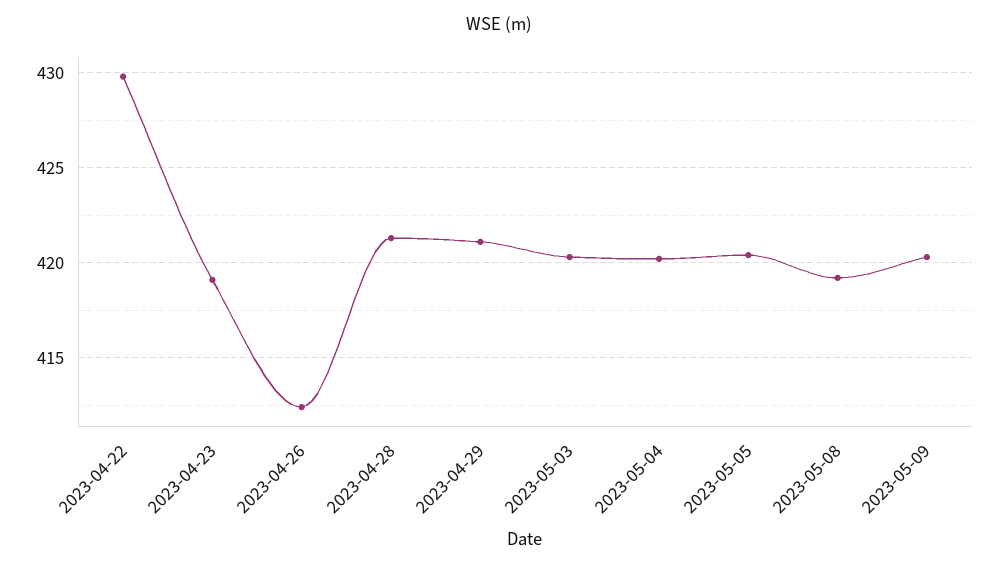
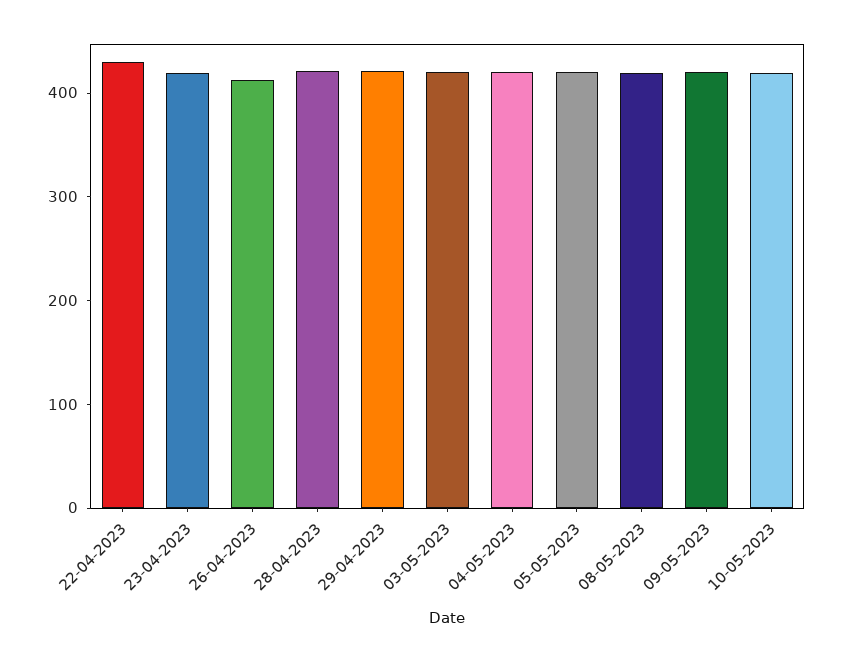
10-05-2023: none -> 420

